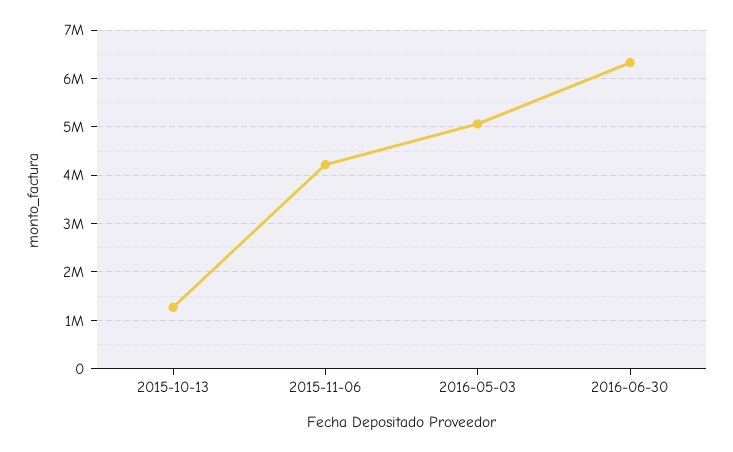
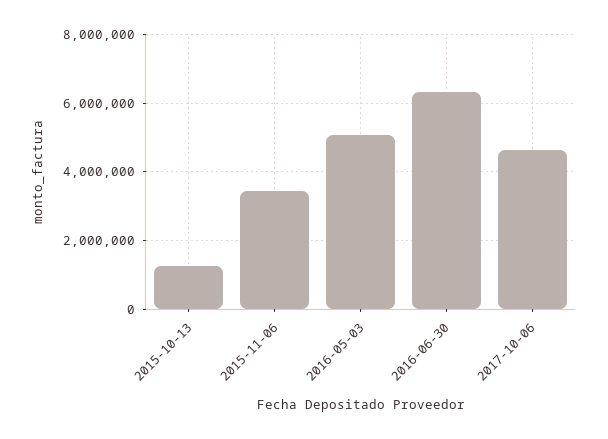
2015-11-06: 4200000 -> 3400000
2017-10-06: none -> 4600000

